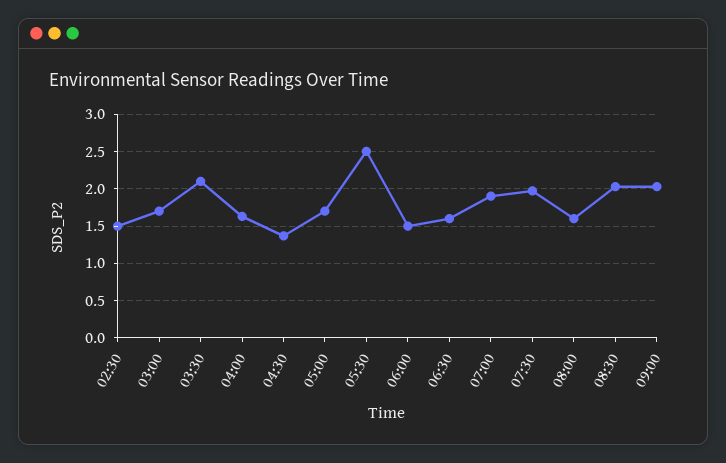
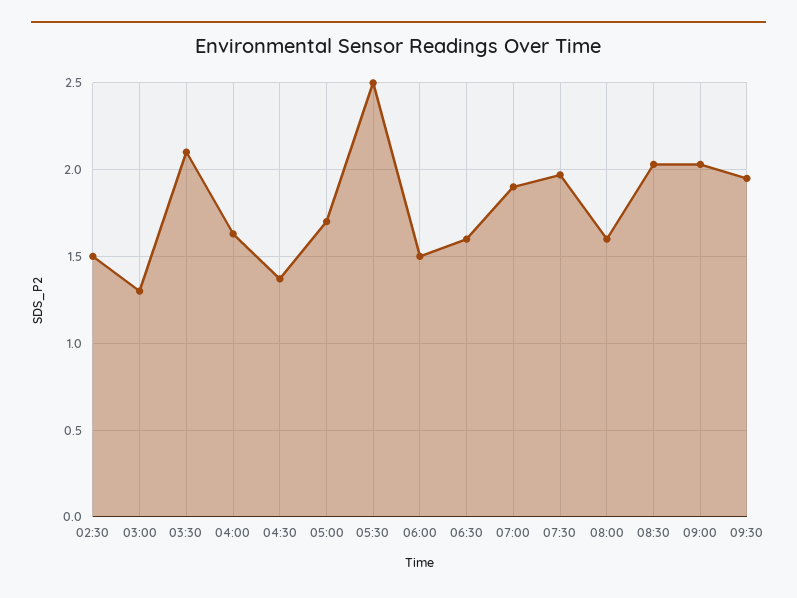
03:00: 1.7 -> 1.3
09:30: none -> 1.95

